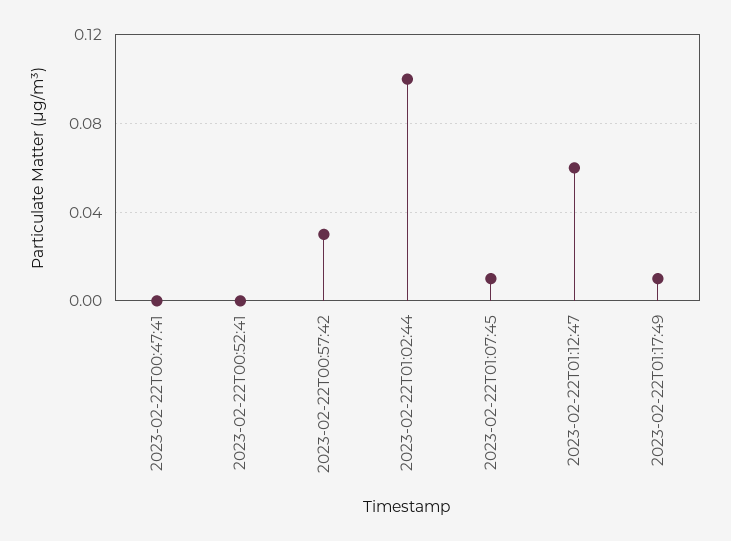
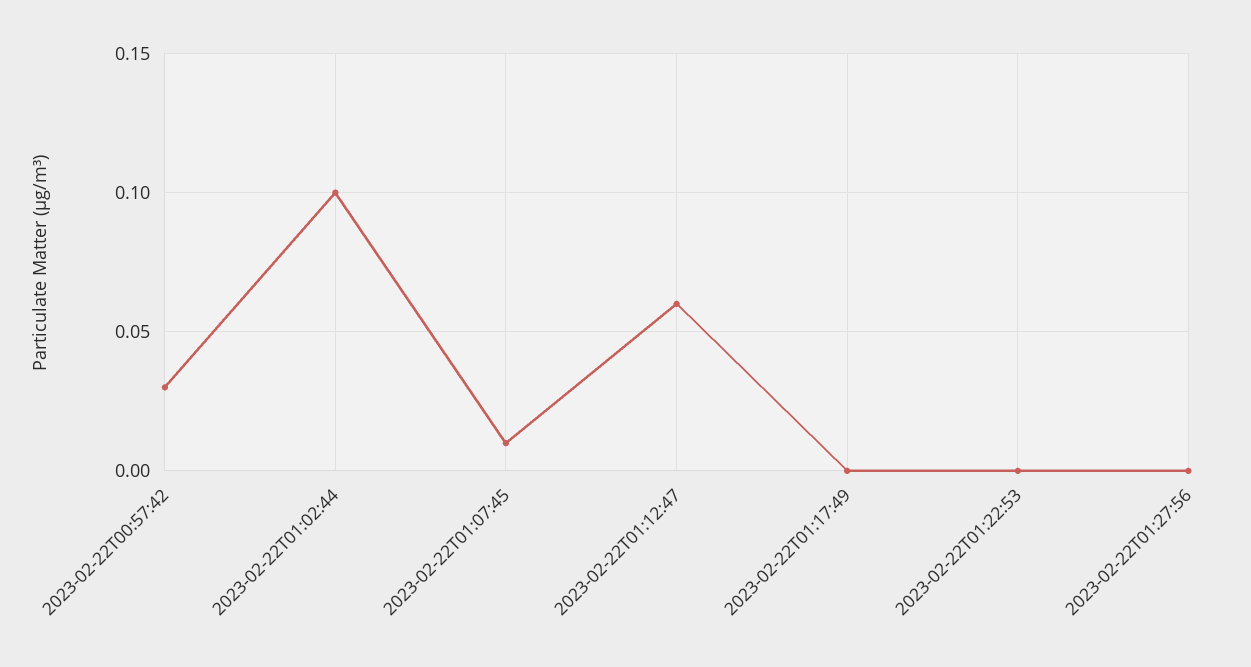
2023-02-22T00:47:41: 0 -> none
2023-02-22T00:52:41: 0 -> none
2023-02-22T01:17:49: 0.01 -> 0
2023-02-22T01:22:53: none -> 0
2023-02-22T01:27:56: none -> 0

